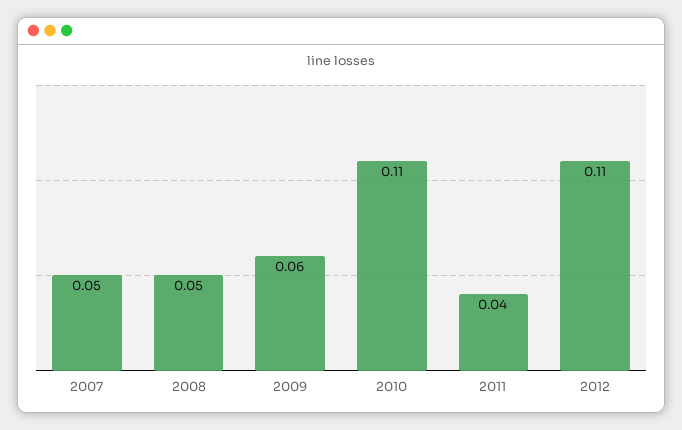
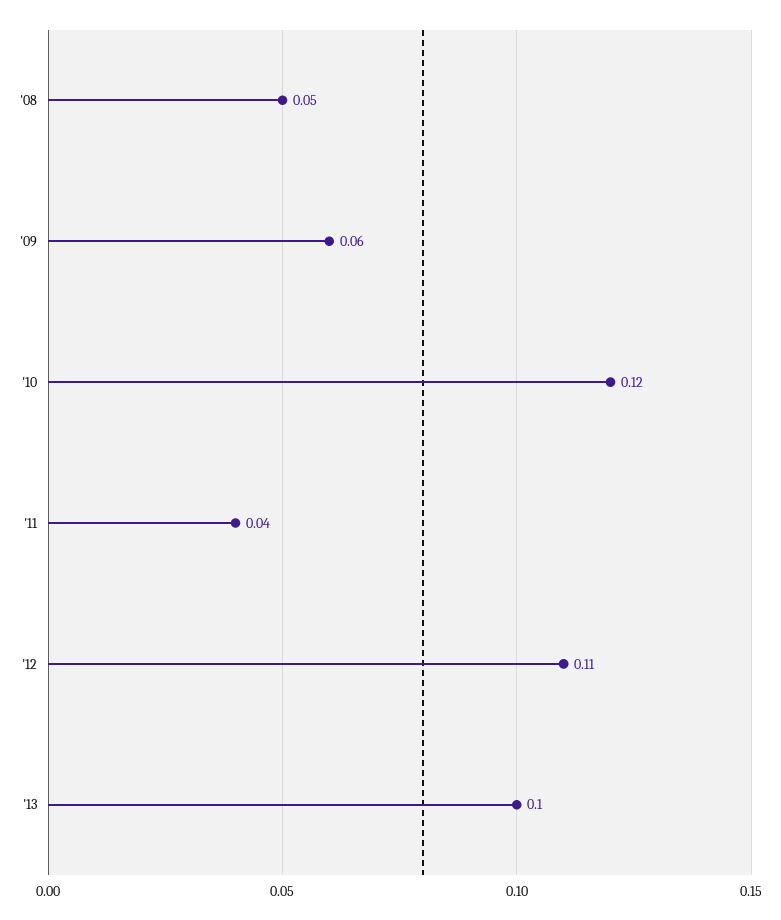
2007: 0.05 -> none
2010: 0.11 -> 0.12
'13: none -> 0.1

